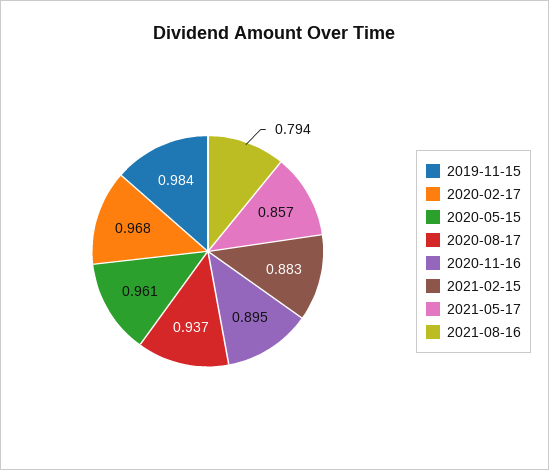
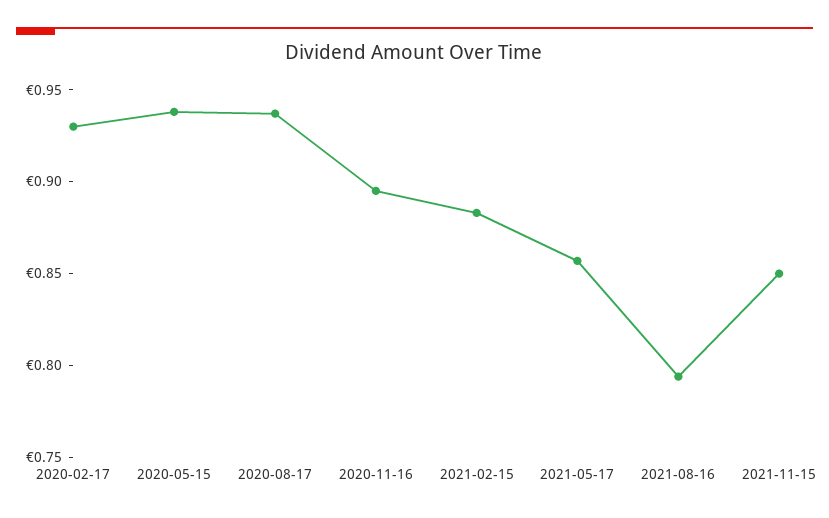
2019-11-15: 0.984 -> none
2020-02-17: 0.968 -> 0.93
2020-05-15: 0.961 -> 0.94
2021-11-15: none -> 0.85

